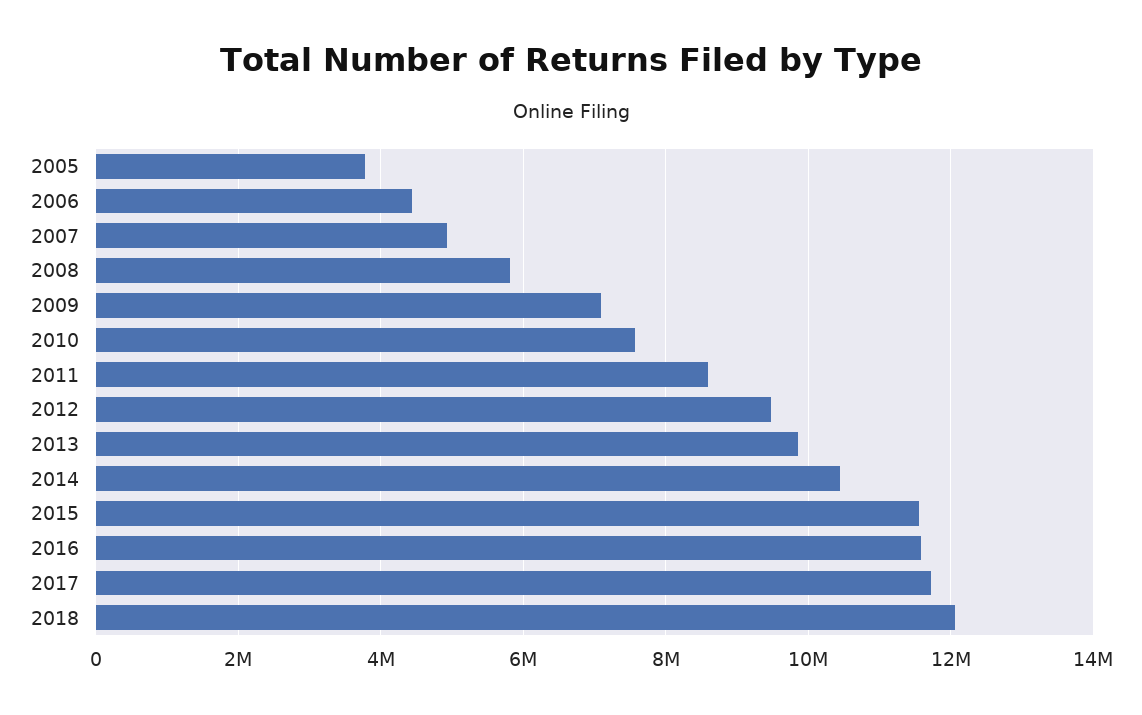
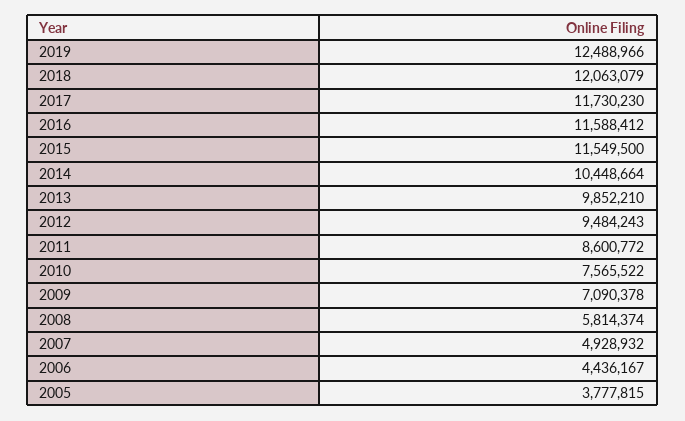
2019: none -> 12488966

